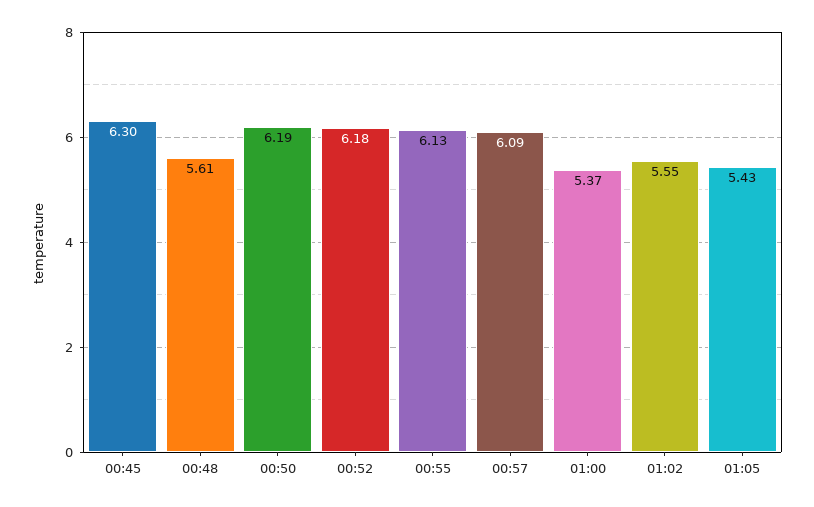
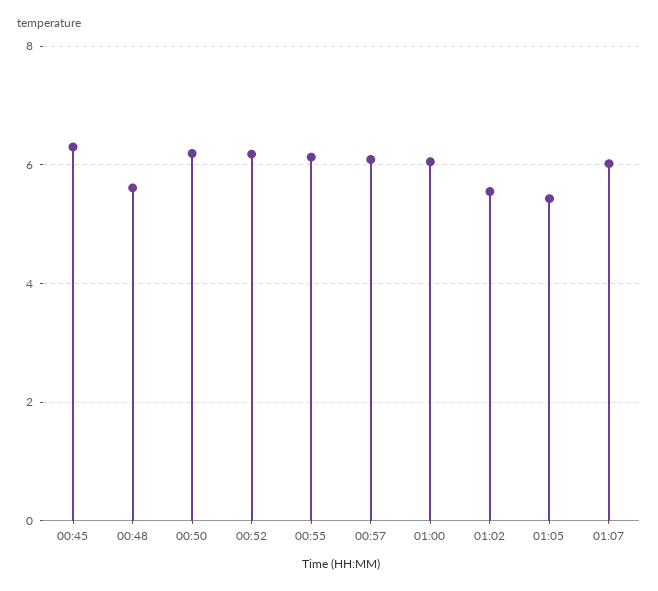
01:00: 5.37 -> 6
01:07: none -> 6

